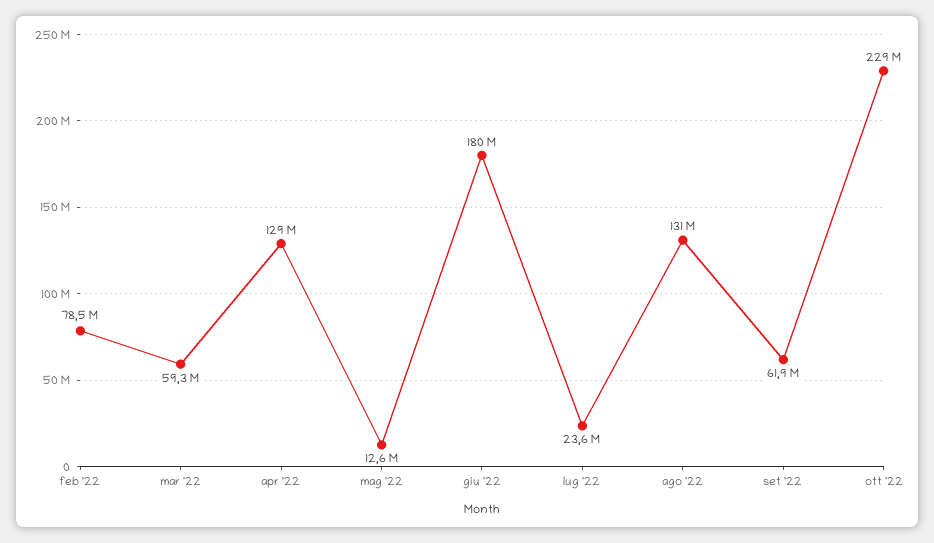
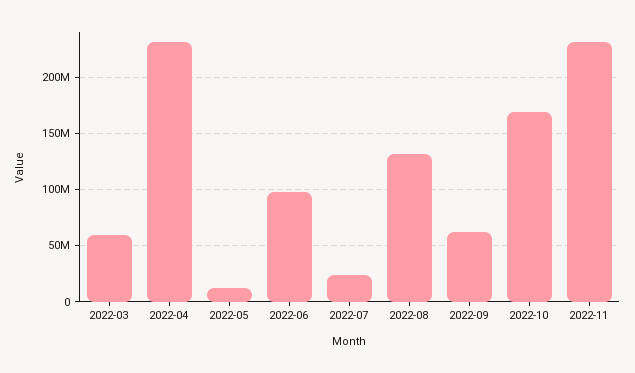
feb '22: 78500000 -> none
apr '22: 129000000 -> 230000000
giu '22: 180000000 -> 100000000
ott '22: 229000000 -> 170000000
2022-11: none -> 230000000

